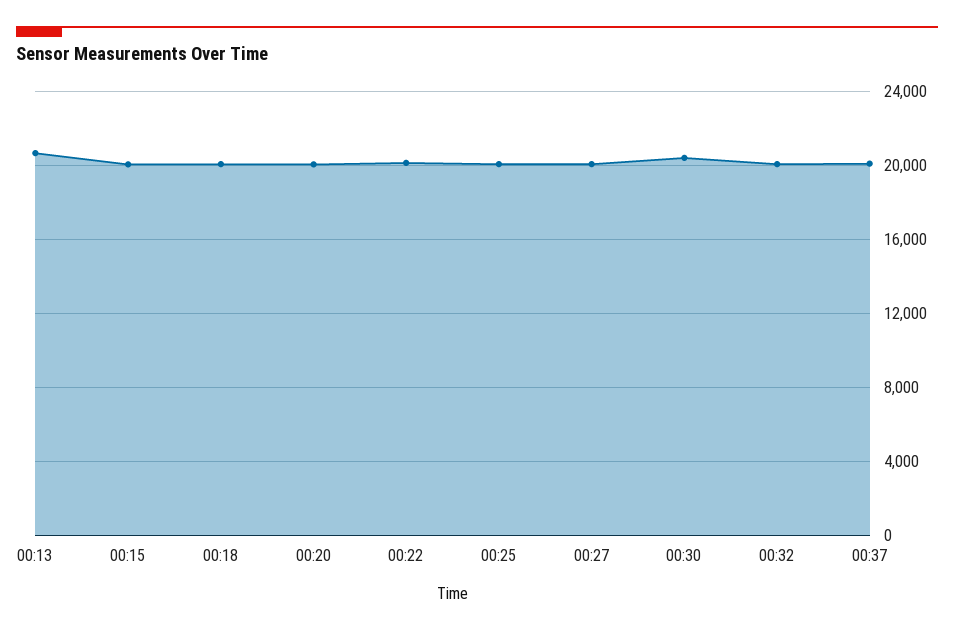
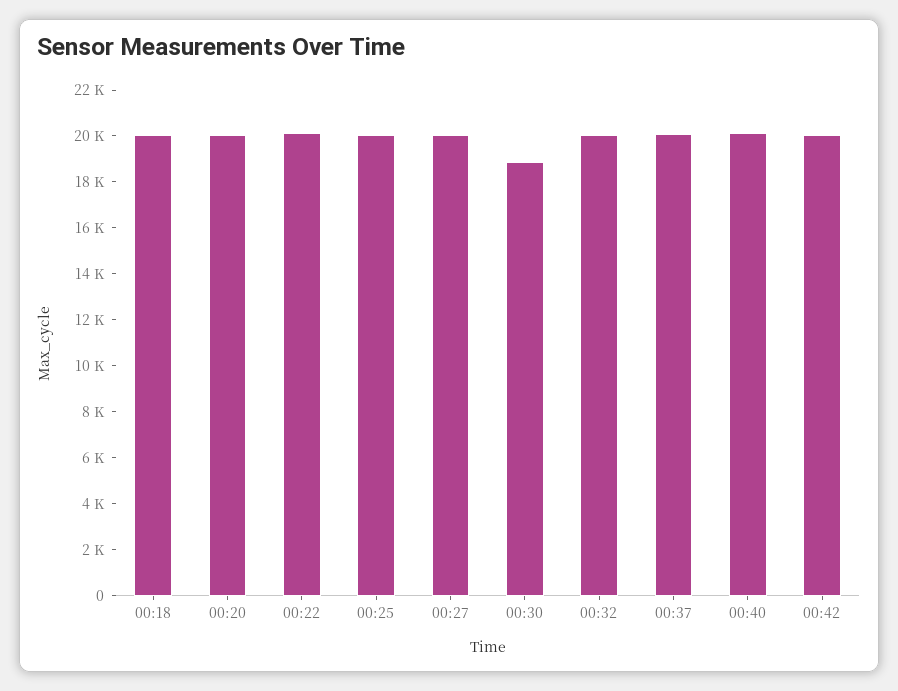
00:13: 20500 -> none
00:15: 20000 -> none
00:30: 20500 -> 19000
00:40: none -> 20000
00:42: none -> 20000

